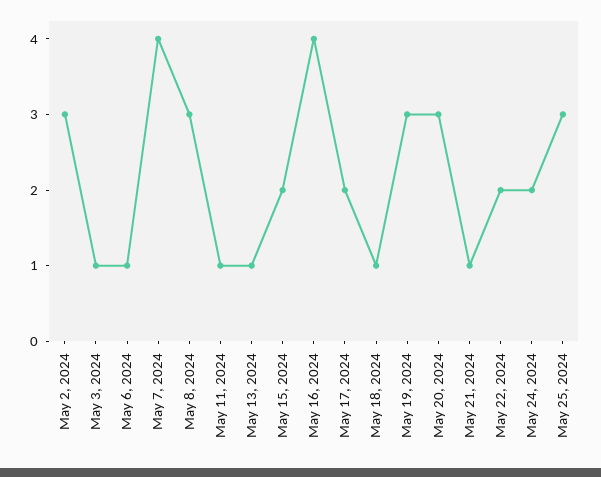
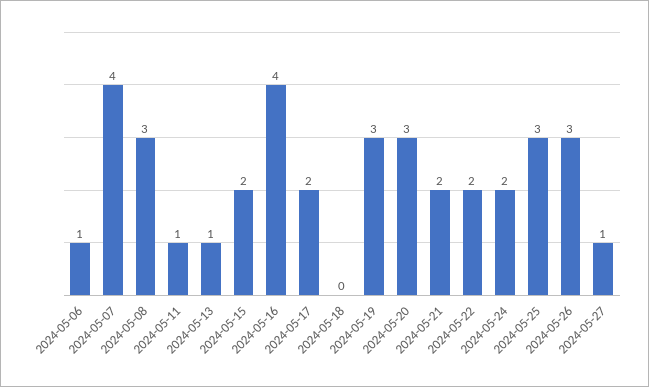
May 2, 2024: 3 -> none
May 3, 2024: 1 -> none
May 18, 2024: 1 -> 0
May 21, 2024: 1 -> 2
2024-05-26: none -> 3
2024-05-27: none -> 1

